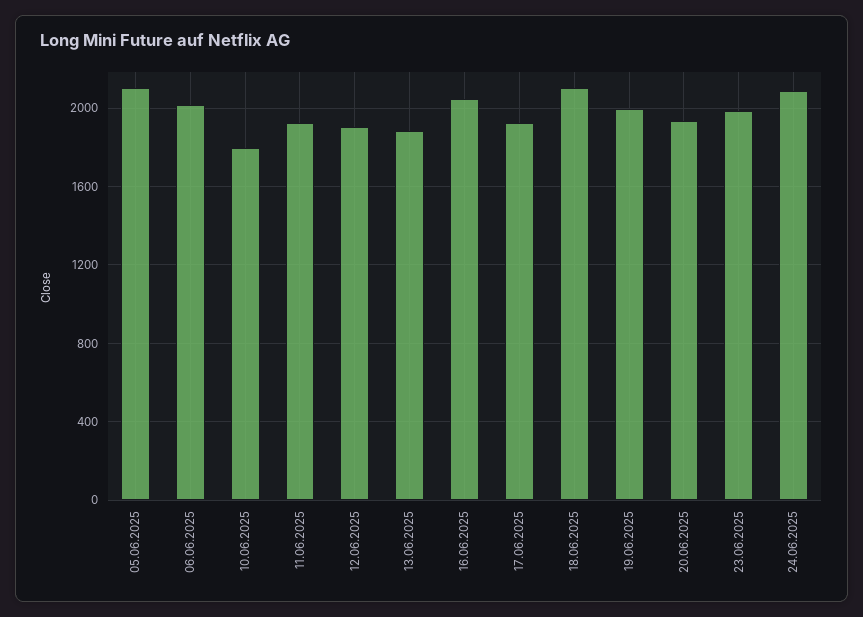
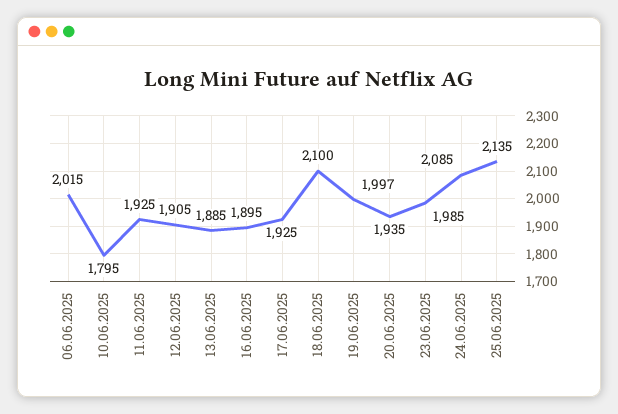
05.06.2025: 2100 -> none
16.06.2025: 2050 -> 1895
25.06.2025: none -> 2135

